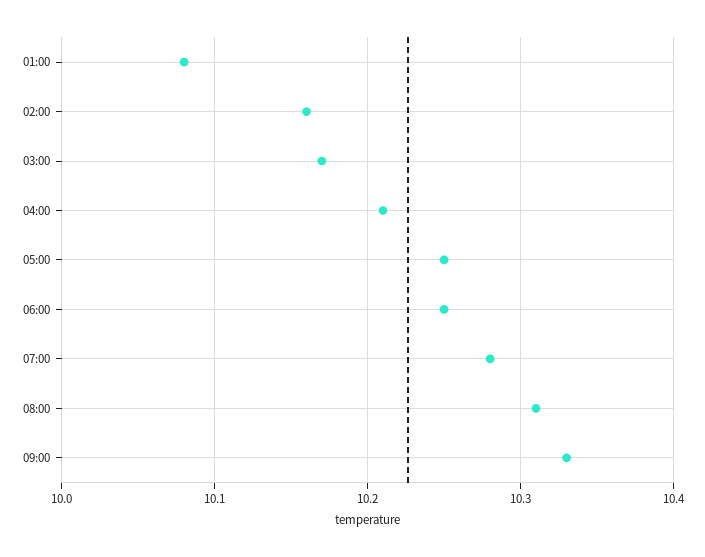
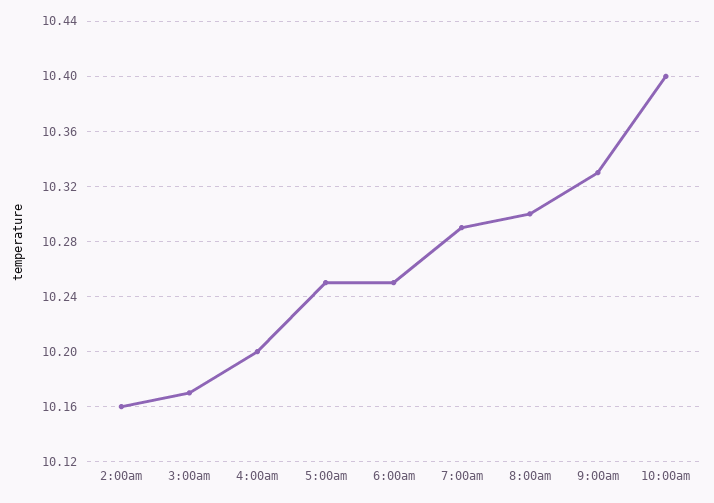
01:00: 10.08 -> none
04:00: 10.21 -> 10.2
07:00: 10.28 -> 10.29
08:00: 10.31 -> 10.3
10:00am: none -> 10.4

